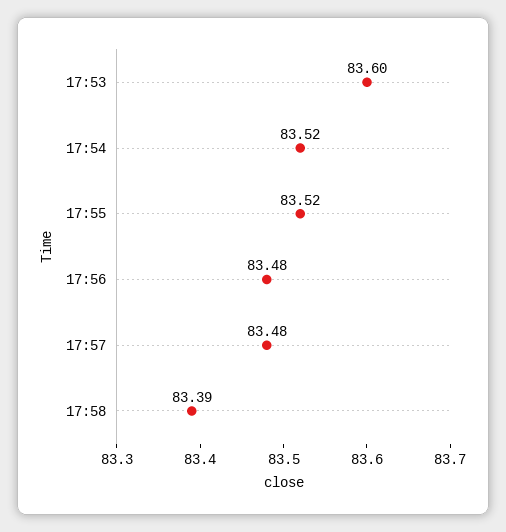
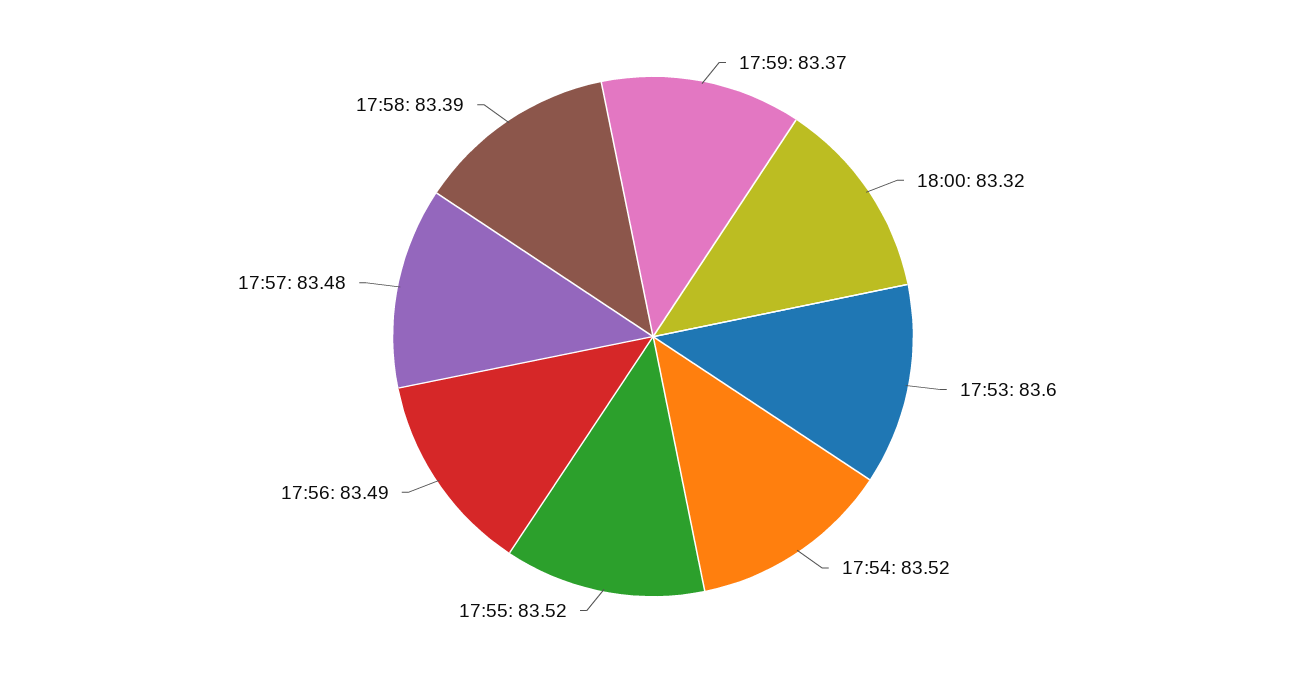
17:56: 83.48 -> 83.49
17:59: none -> 83.37
18:00: none -> 83.32

